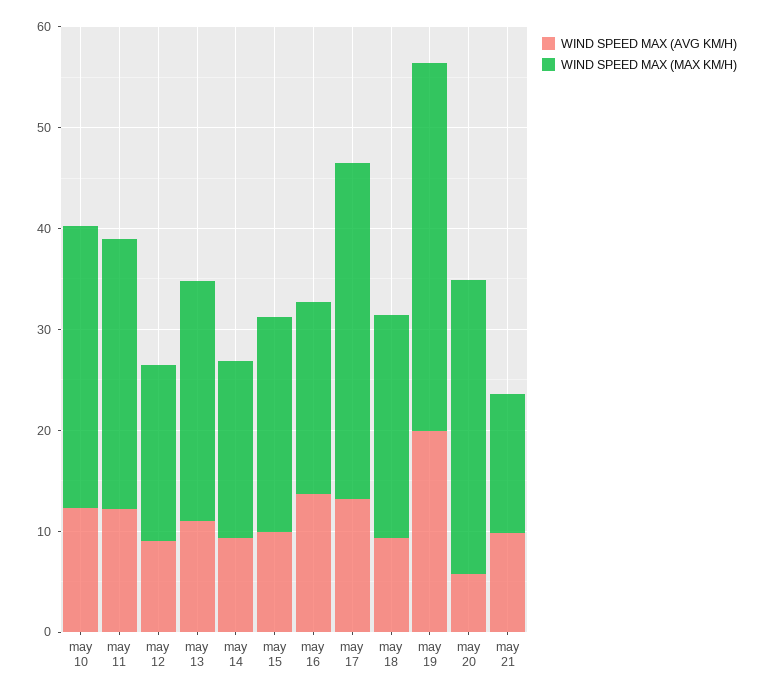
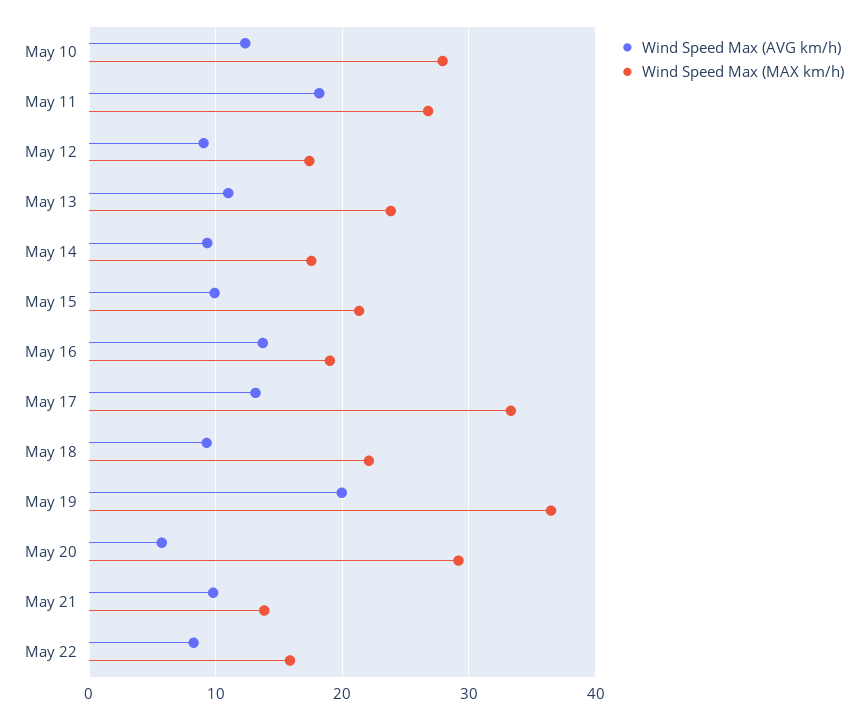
WIND SPEED MAX (AVG KM/H), may 11: 12 -> 18
WIND SPEED MAX (AVG KM/H), May 22: none -> 8
WIND SPEED MAX (MAX KM/H), May 22: none -> 16

